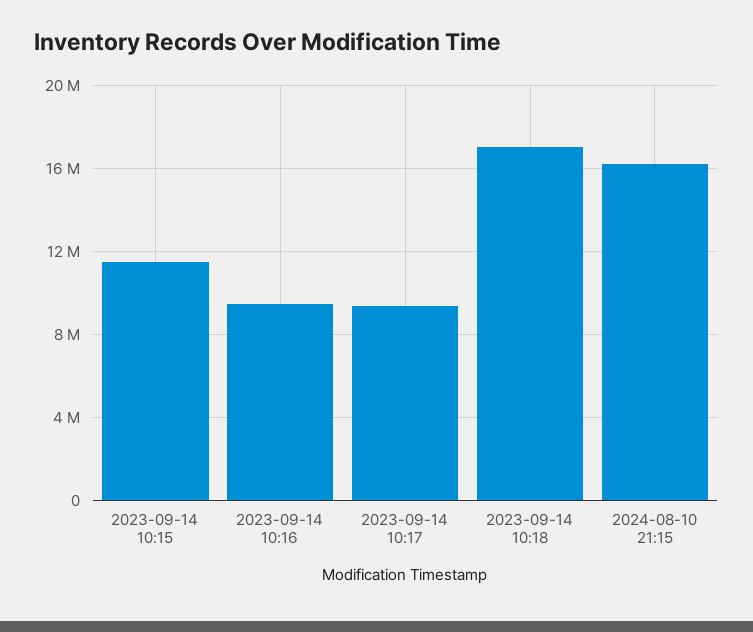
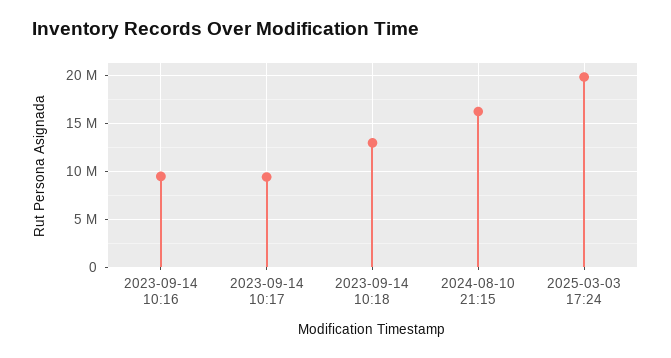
2023-09-14 10:15: 11500000 -> none
2023-09-14 10:18: 17000000 -> 13000000
2025-03-03 17:24: none -> 20000000

